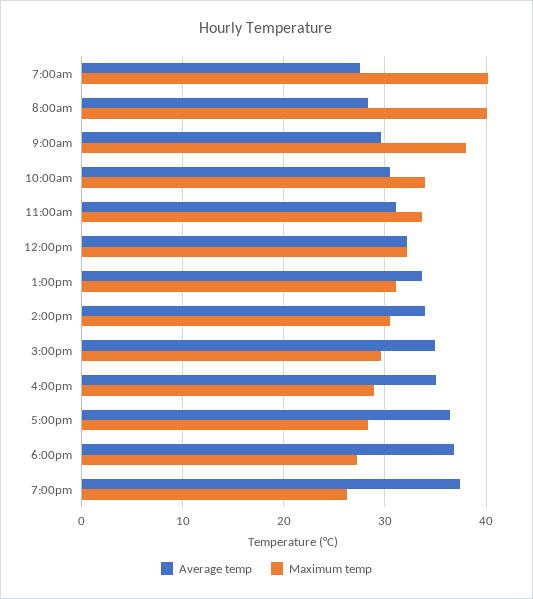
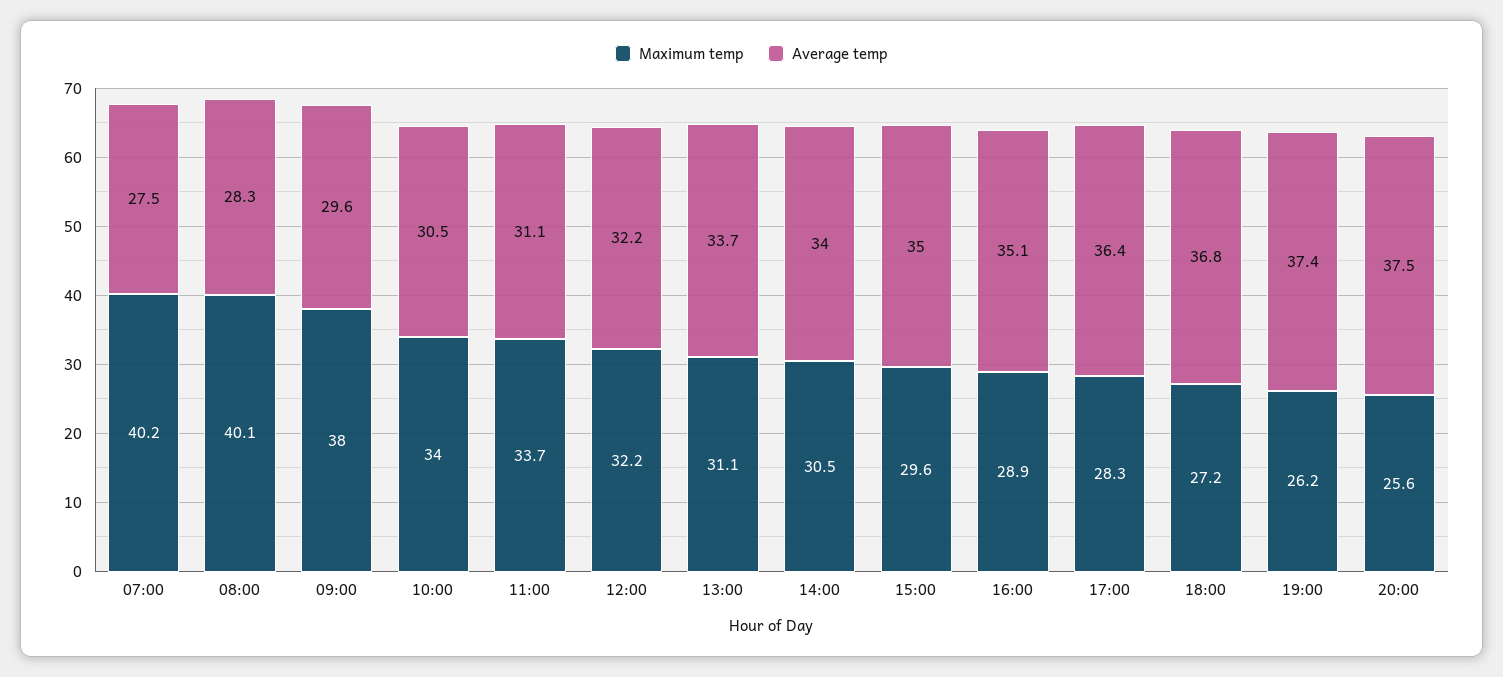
Maximum temp, 20:00: none -> 25.6
Average temp, 20:00: none -> 37.5

